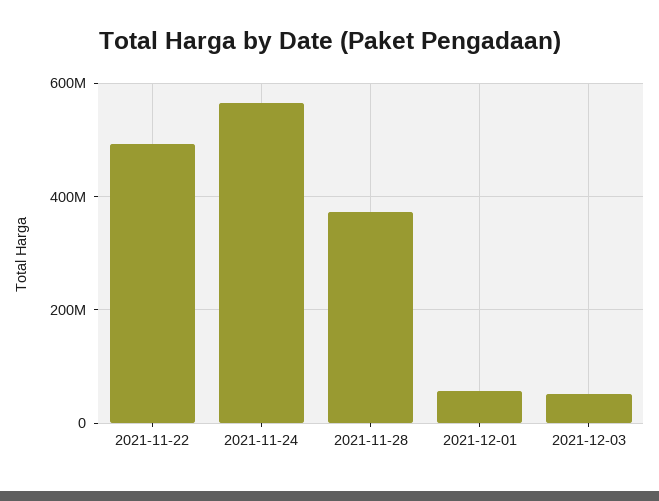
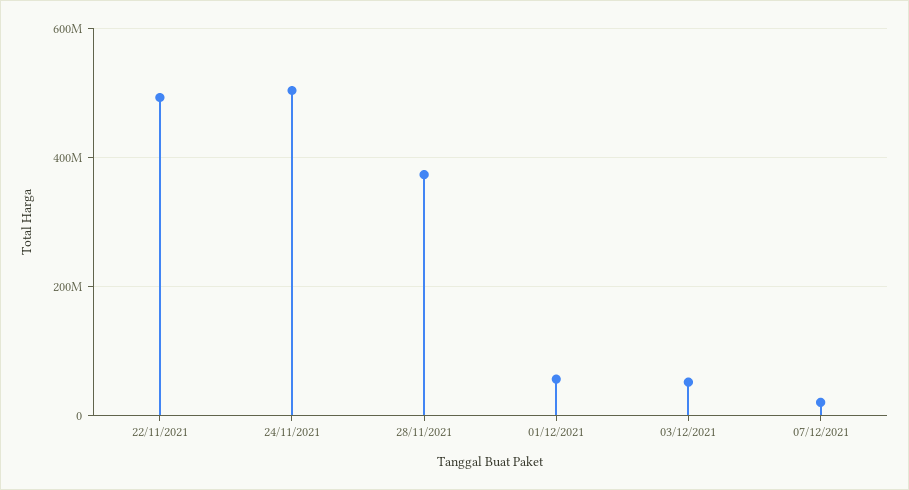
2021-11-24: 560000000 -> 500000000
07/12/2021: none -> 20000000

